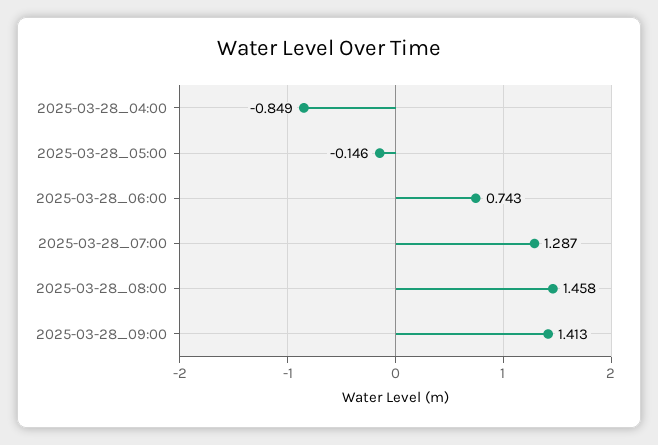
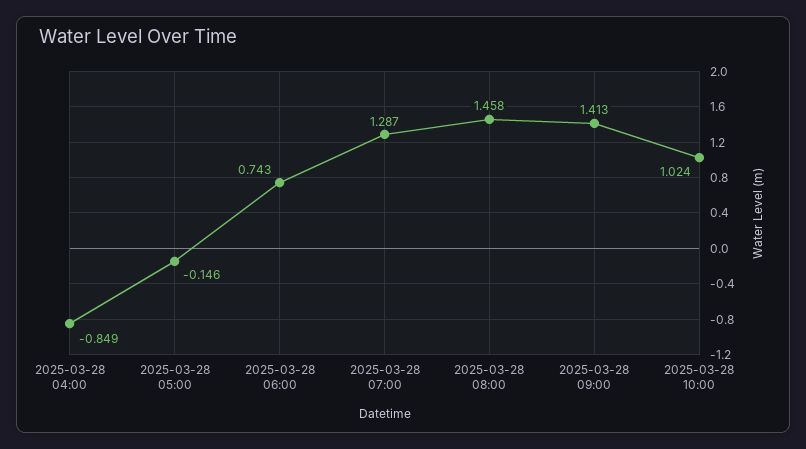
2025-03-28 10:00: none -> 1.024

